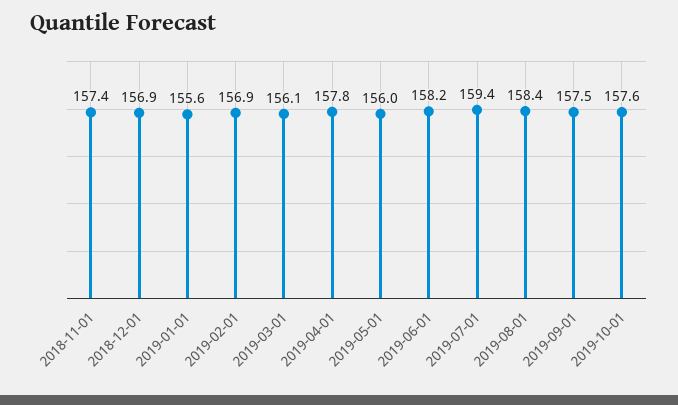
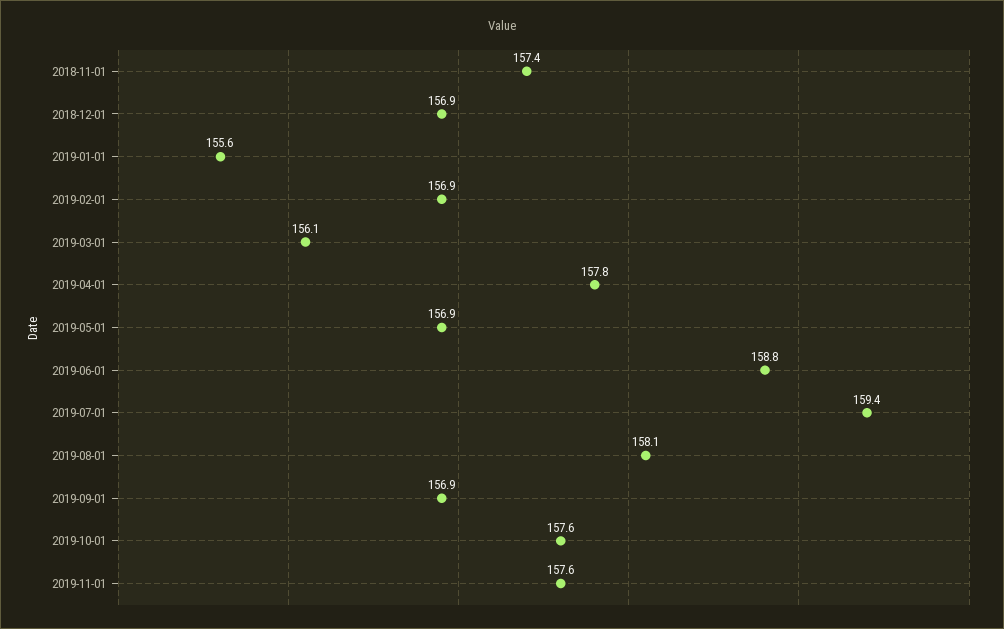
2019-05-01: 156 -> 156.9
2019-06-01: 158.2 -> 158.8
2019-08-01: 158.4 -> 158.1
2019-09-01: 157.5 -> 156.9
2019-11-01: none -> 157.6

